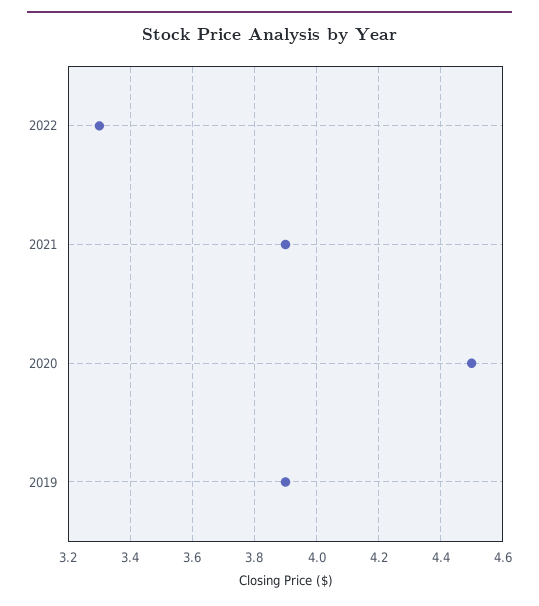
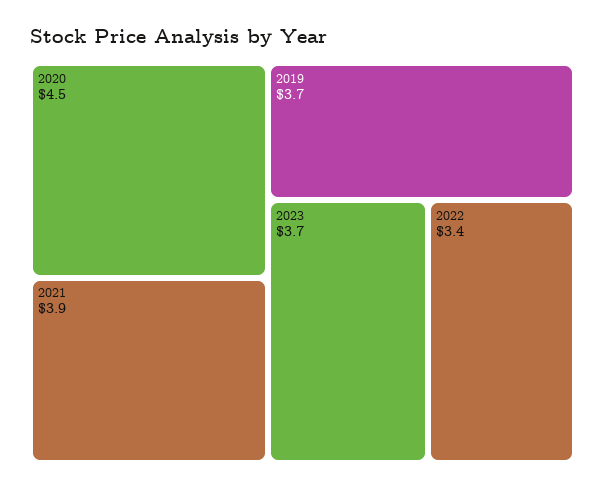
2022: 3.3 -> 3.4
2019: 3.9 -> 3.7
2023: none -> 3.7

